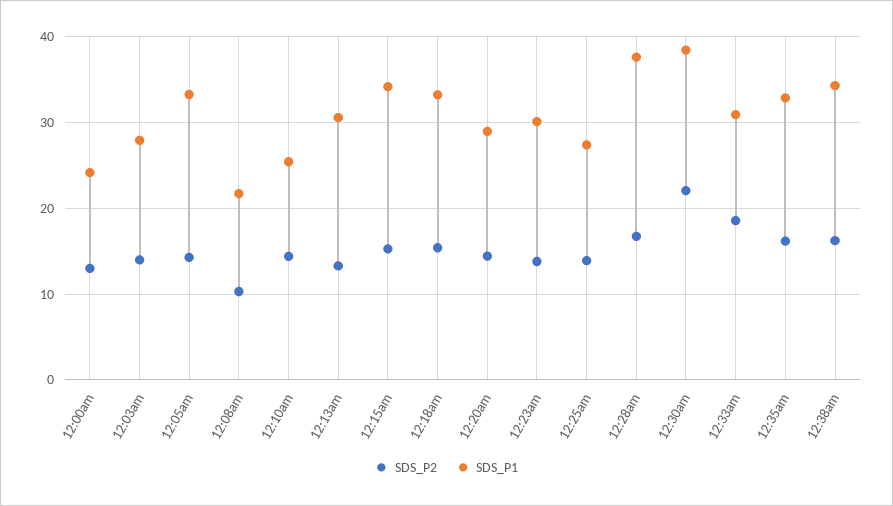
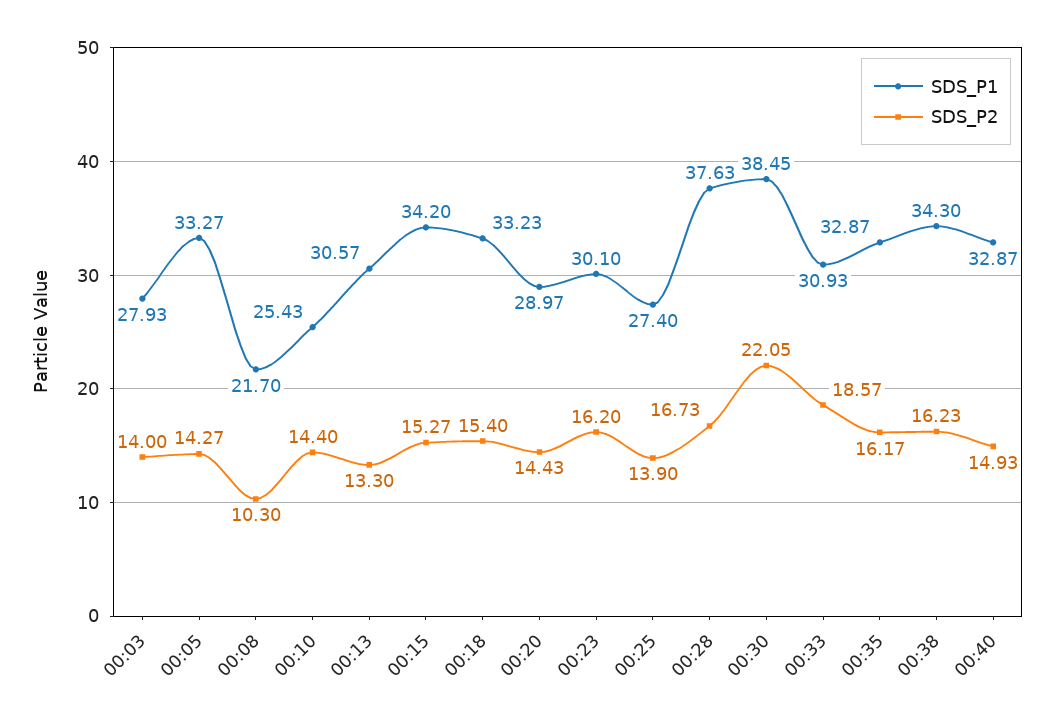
SDS_P2, 12:00am: 13 -> none
SDS_P1, 12:00am: 24 -> none
SDS_P2, 12:23am: 14 -> 16.2
SDS_P1, 00:40: none -> 32.87
SDS_P2, 00:40: none -> 14.93

